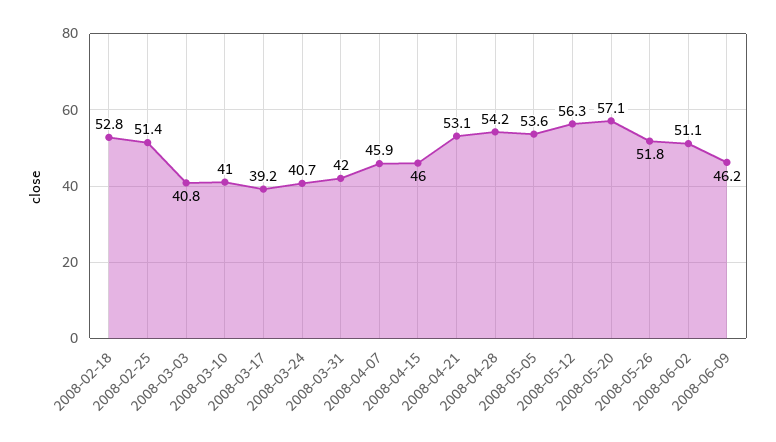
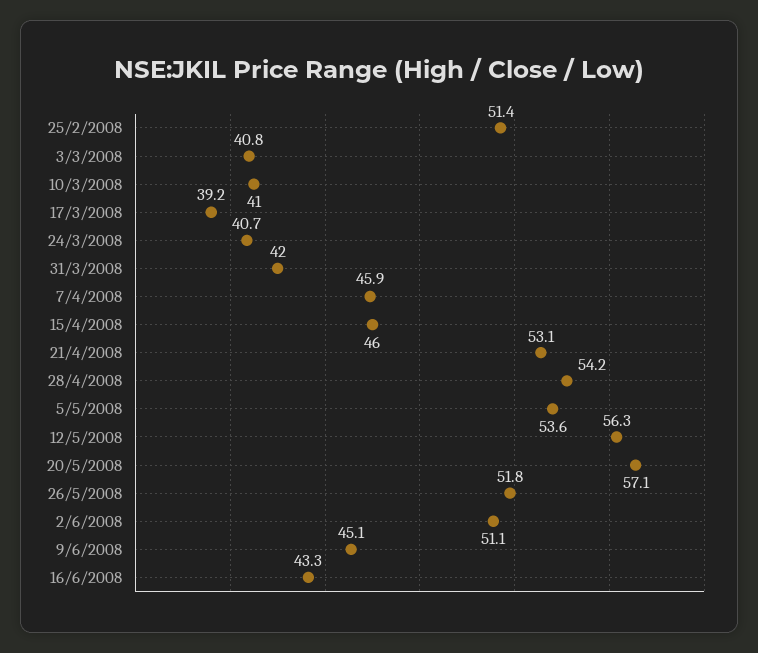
2008-02-18: 52.8 -> none
2008-06-09: 46.2 -> 45.1
16/6/2008: none -> 43.3

